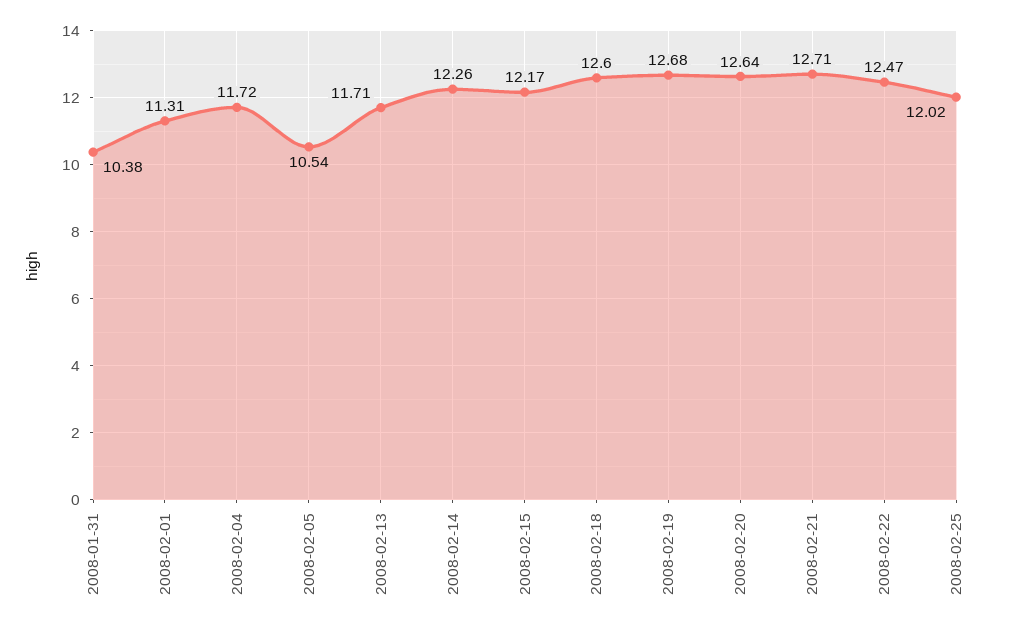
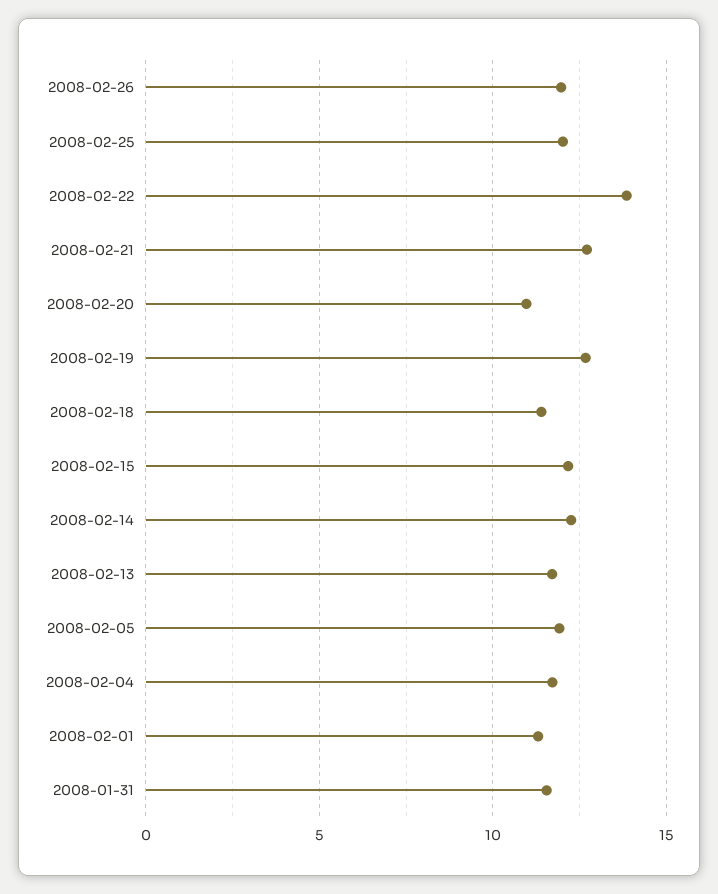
2008-01-31: 10.38 -> 11.5
2008-02-05: 10.54 -> 12
2008-02-18: 12.6 -> 11.5
2008-02-20: 12.64 -> 11
2008-02-22: 12.47 -> 14
2008-02-26: none -> 12

